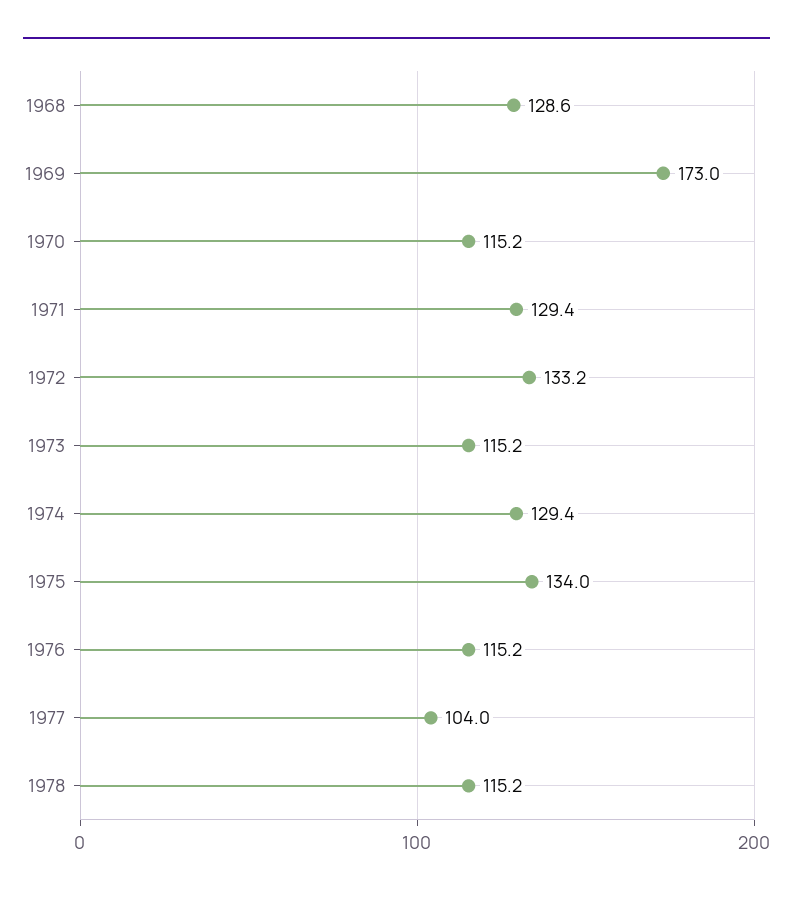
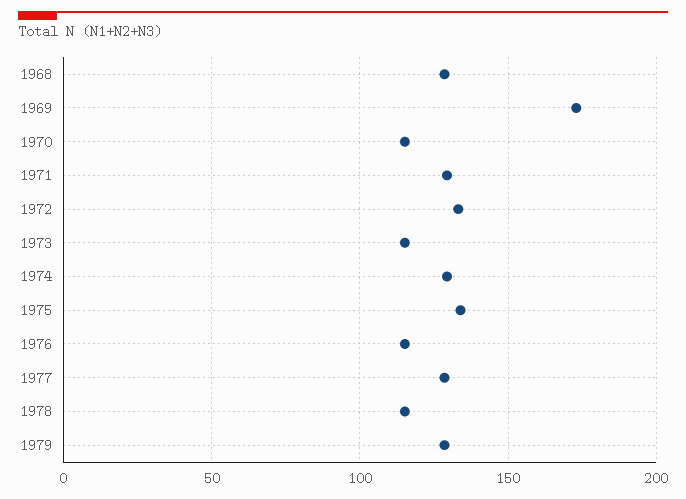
1977: 104 -> 130
1979: none -> 130

